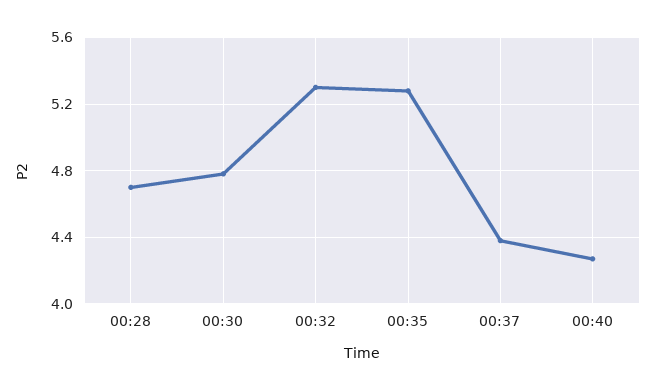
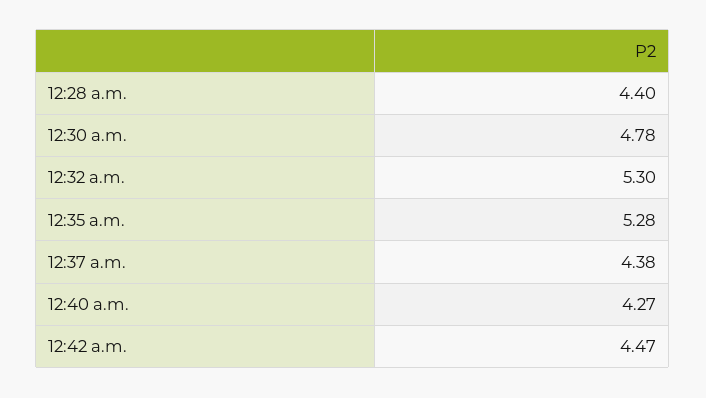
00:28: 4.7 -> 4.4
12:42 a.m.: none -> 4.47

